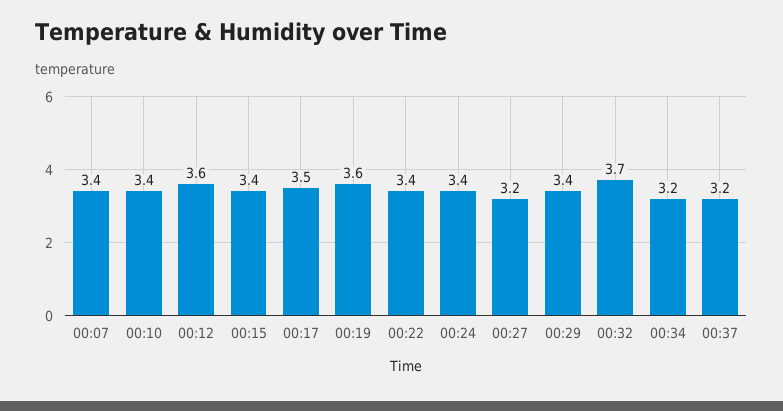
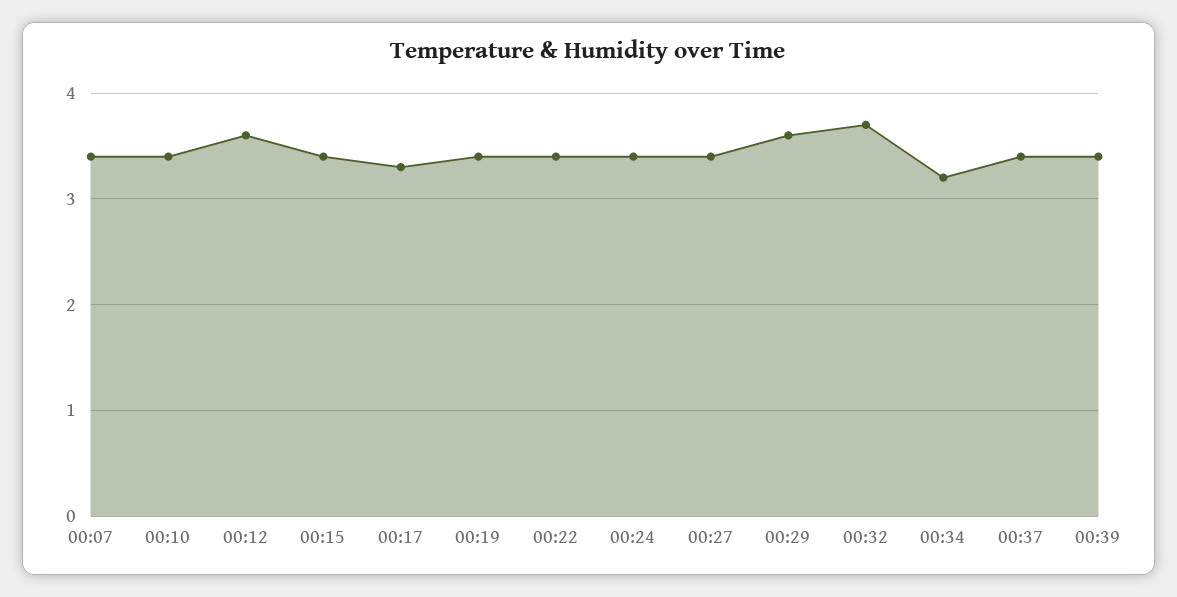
00:17: 3.5 -> 3.3
00:19: 3.6 -> 3.4
00:27: 3.2 -> 3.4
00:29: 3.4 -> 3.6
00:37: 3.2 -> 3.4
00:39: none -> 3.4

